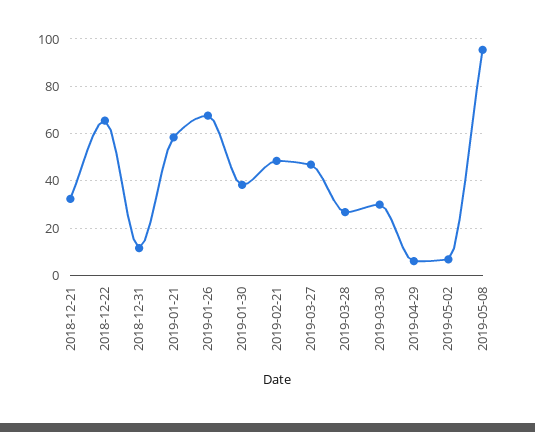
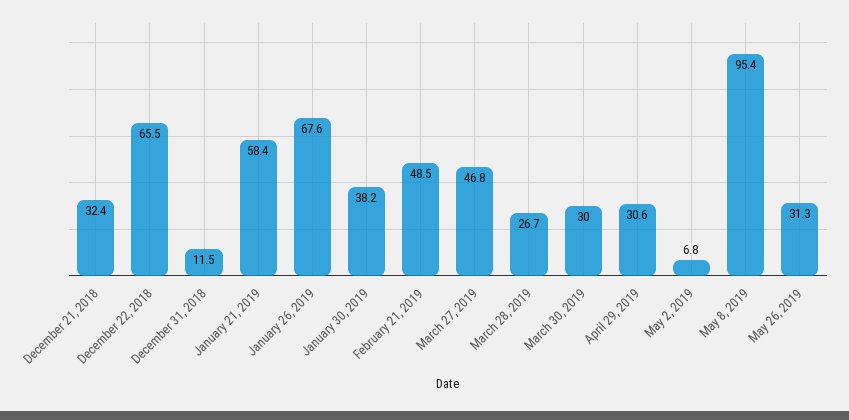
2019-04-29: 5 -> 30.6
May 26, 2019: none -> 31.3

